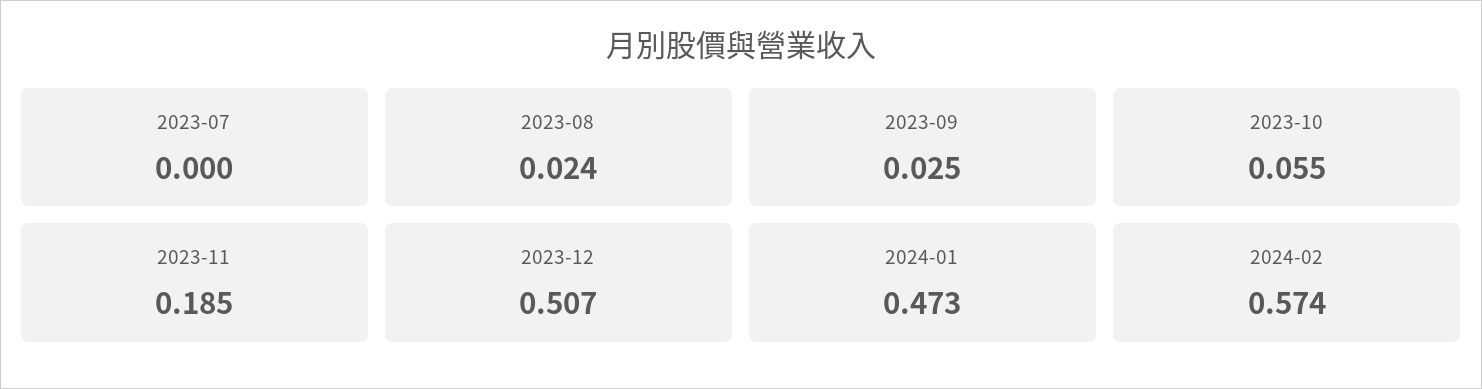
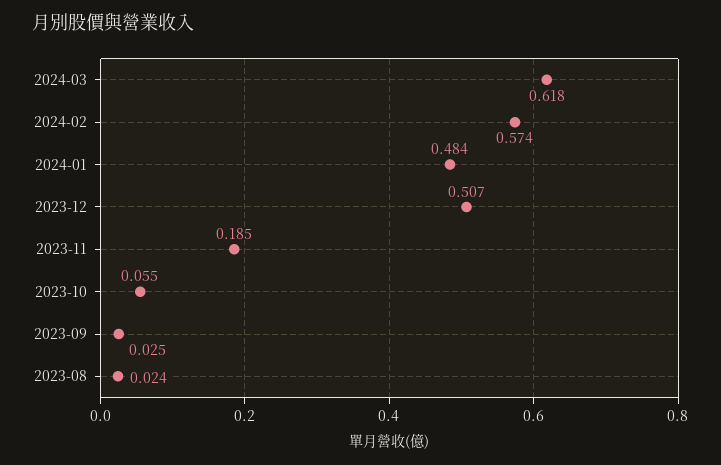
2023-07: 0 -> none
2024-01: 0.473 -> 0.484
2024-03: none -> 0.618

